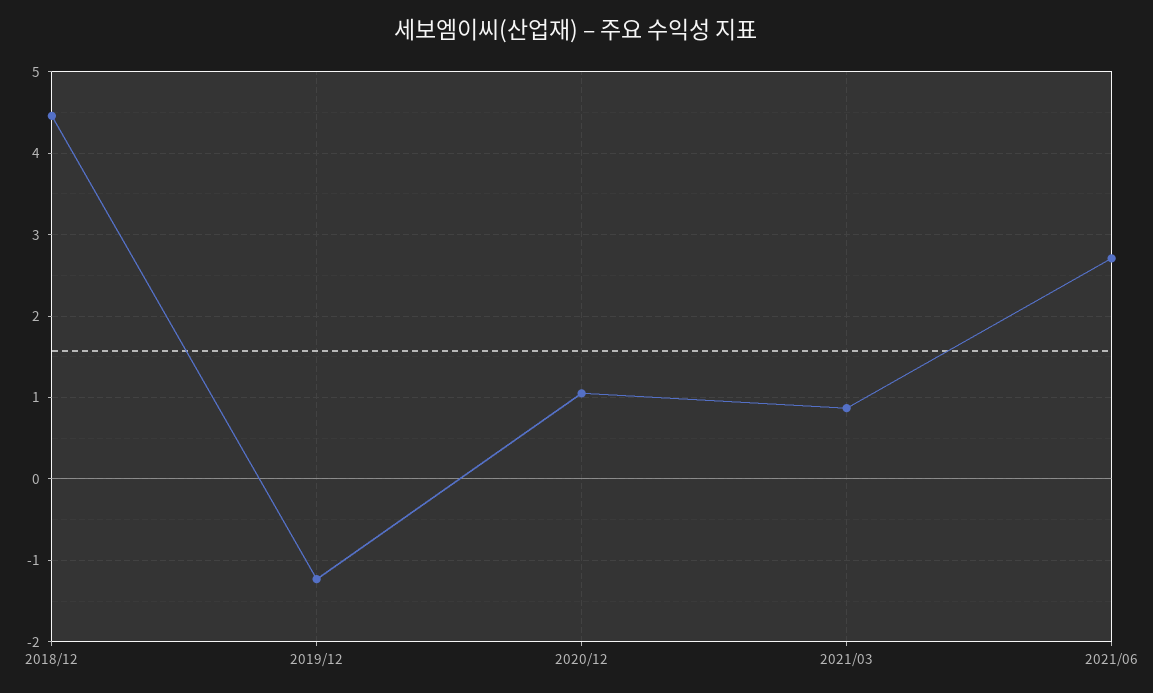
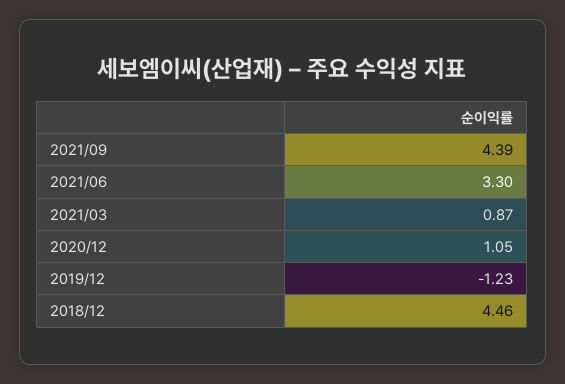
2021/06: 2.7 -> 3.3
2021/09: none -> 4.39

